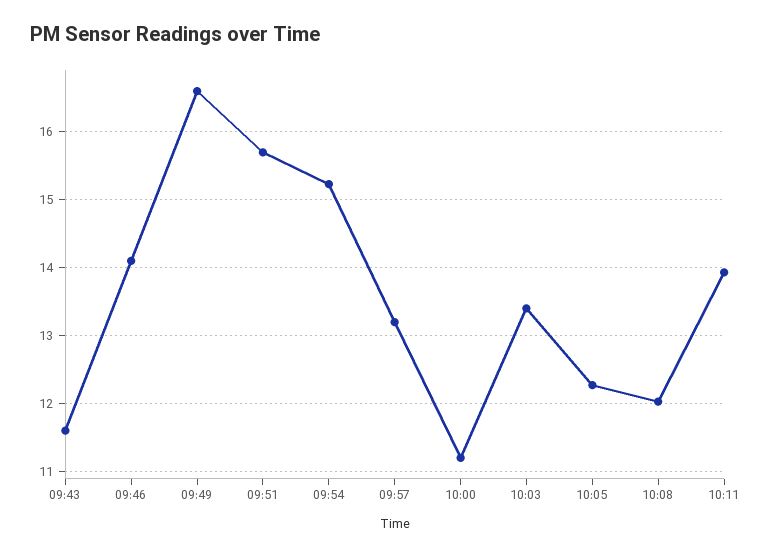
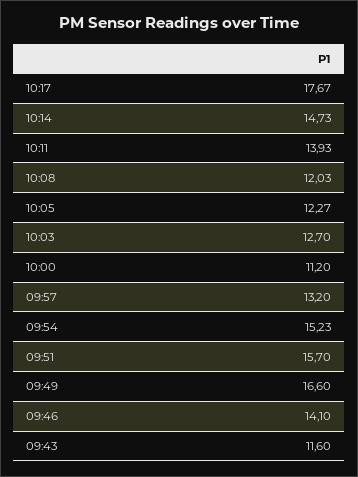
10:03: 13.4 -> 12.7
10:17: none -> 17.67
10:14: none -> 14.73

